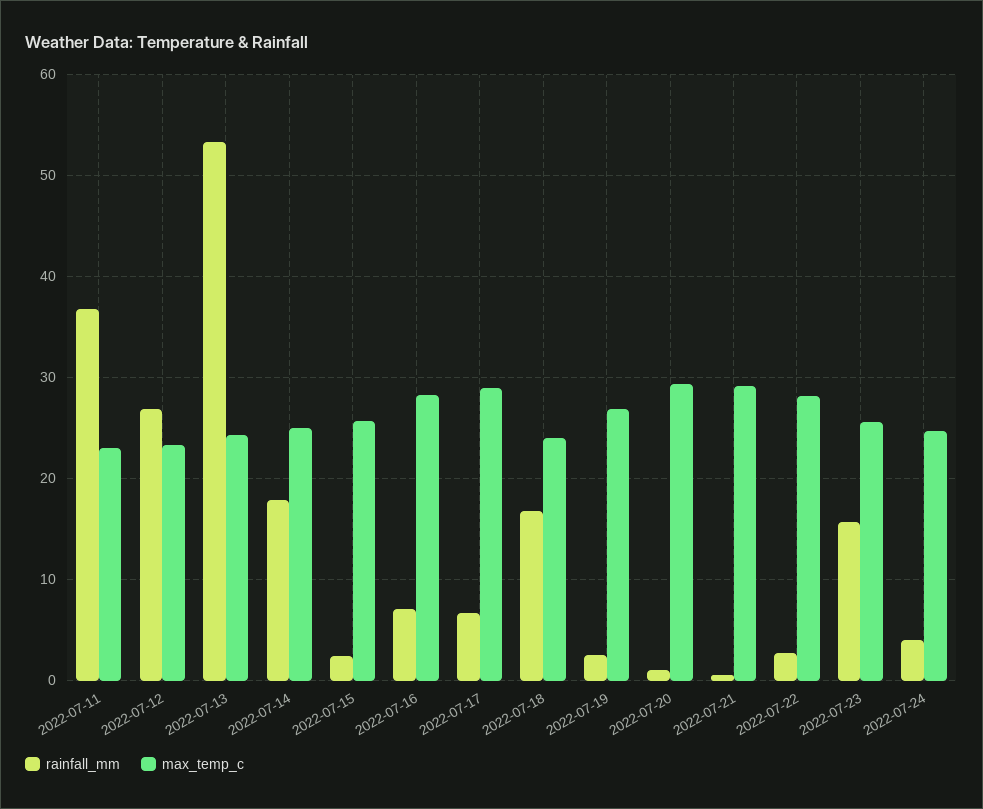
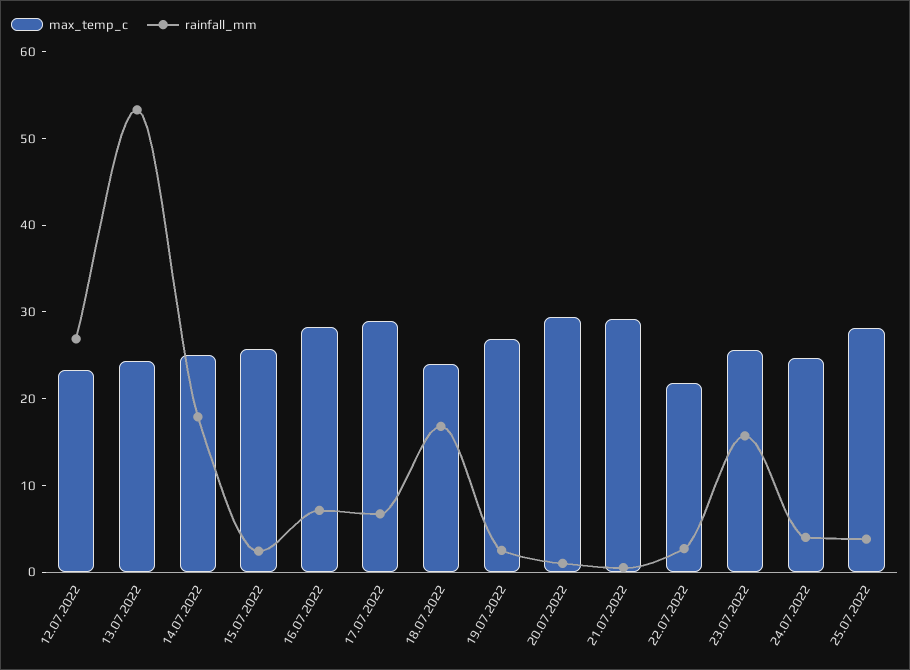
rainfall_mm, 2022-07-11: 37 -> none
max_temp_c, 2022-07-11: 23 -> none
max_temp_c, 2022-07-22: 28 -> 22
max_temp_c, 25.07.2022: none -> 28
rainfall_mm, 25.07.2022: none -> 4

